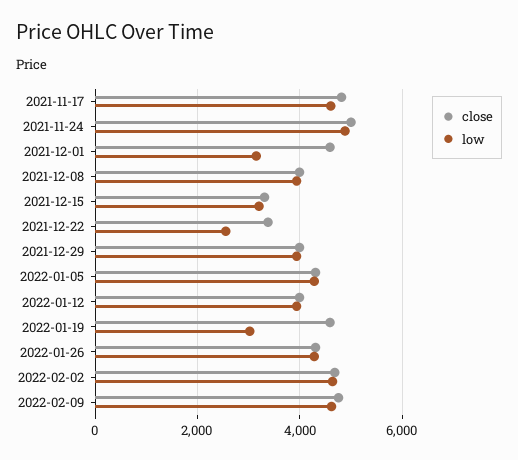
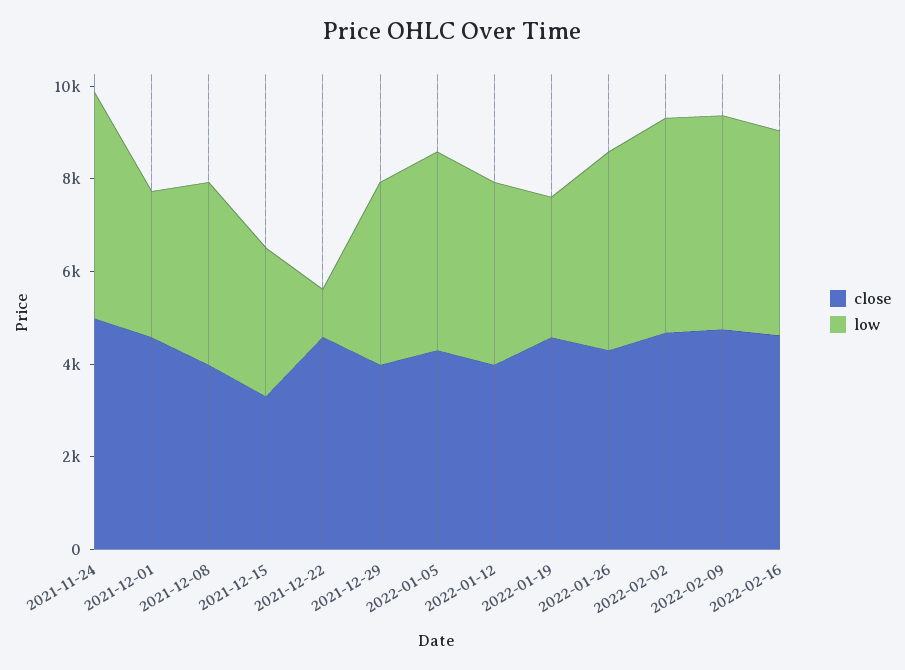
close, 2021-11-17: 4800 -> none
low, 2021-11-17: 4600 -> none
close, 2021-12-22: 3400 -> 4500
low, 2021-12-22: 2600 -> 1000
close, 2022-02-16: none -> 4500
low, 2022-02-16: none -> 4500

